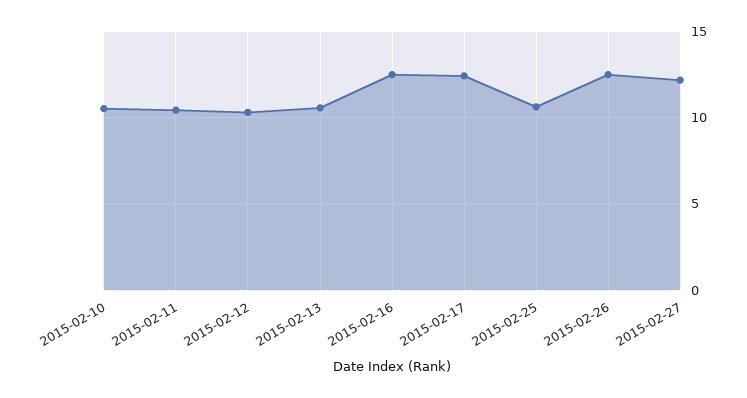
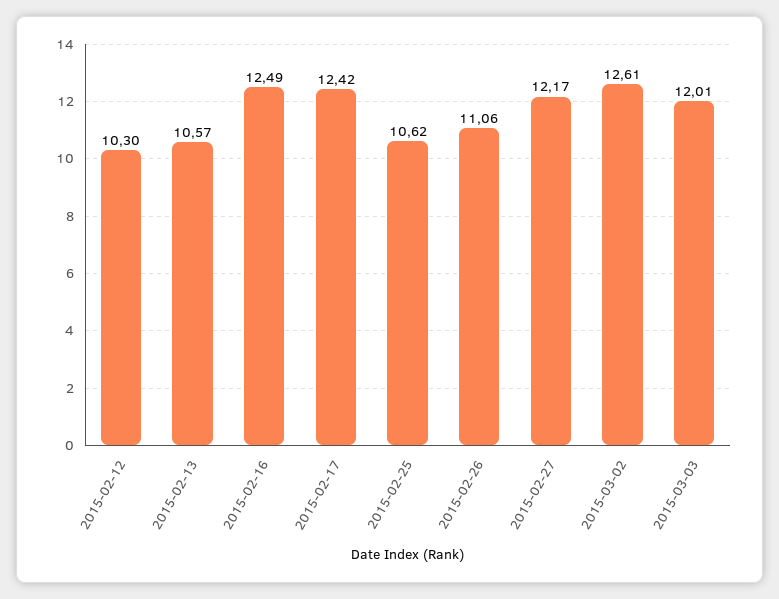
2015-02-10: 10.5 -> none
2015-02-11: 10.5 -> none
2015-02-26: 12.5 -> 11.06
2015-03-02: none -> 12.61
2015-03-03: none -> 12.01

